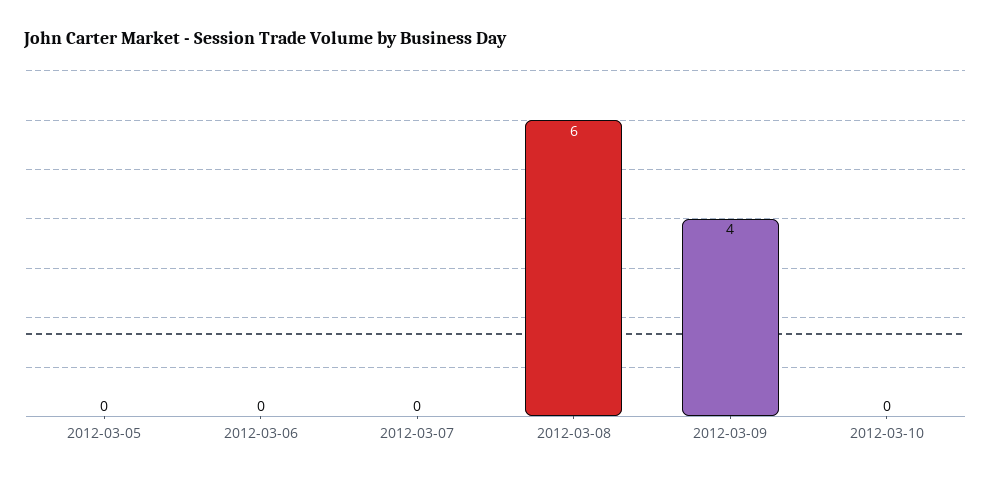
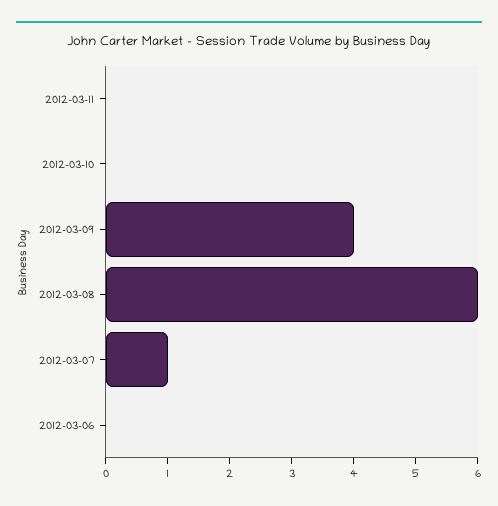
2012-03-05: 0 -> none
2012-03-07: 0 -> 1
2012-03-11: none -> 0

